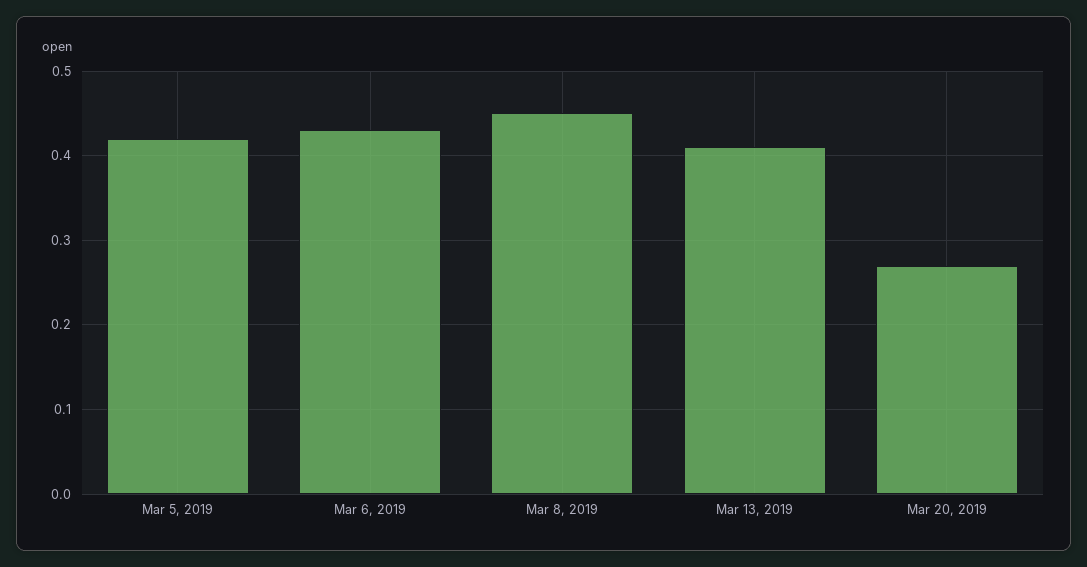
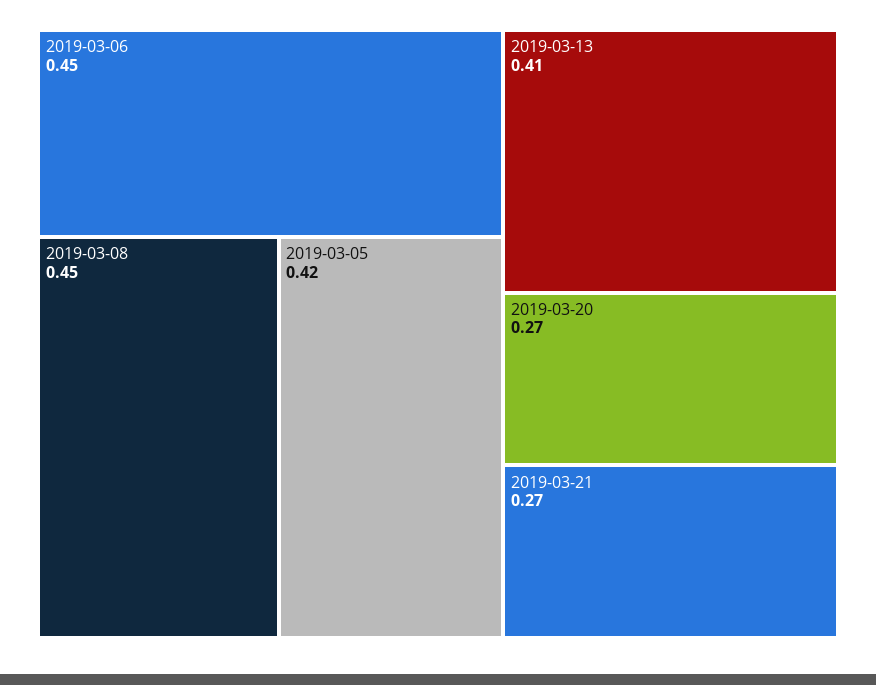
Mar 6, 2019: 0.43 -> 0.45
2019-03-21: none -> 0.27

